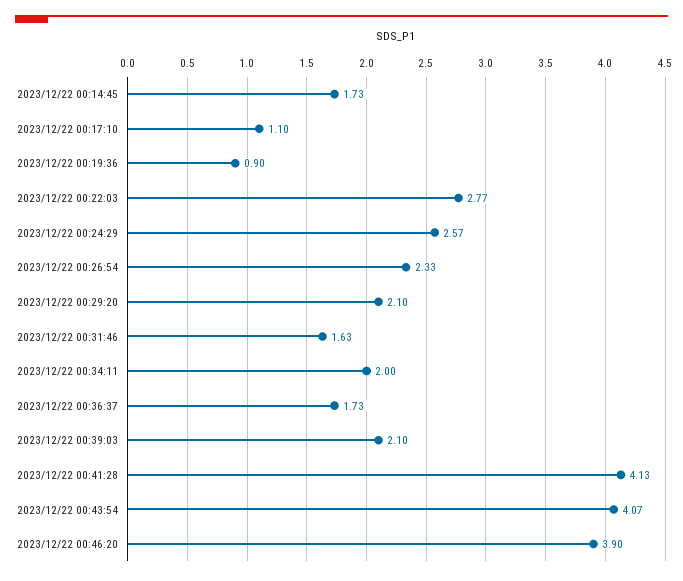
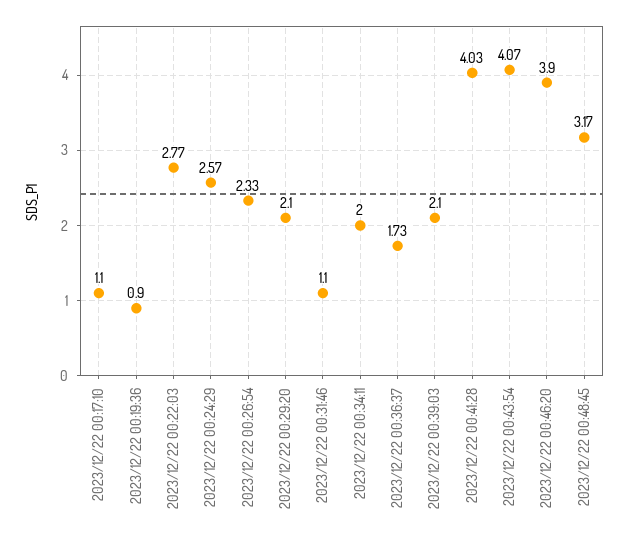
2023/12/22 00:14:45: 1.73 -> none
2023/12/22 00:31:46: 1.63 -> 1.1
2023/12/22 00:41:28: 4.13 -> 4.03
2023/12/22 00:48:45: none -> 3.17

